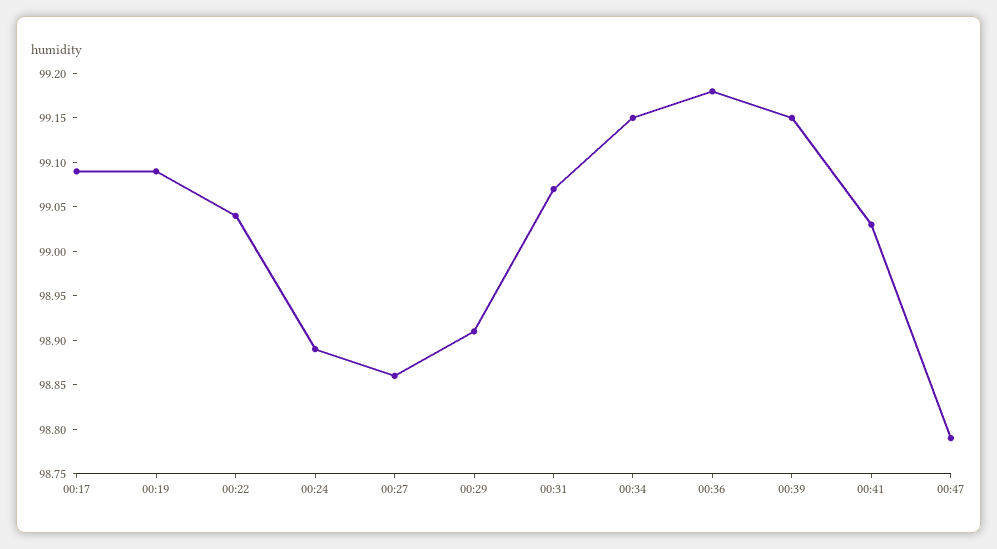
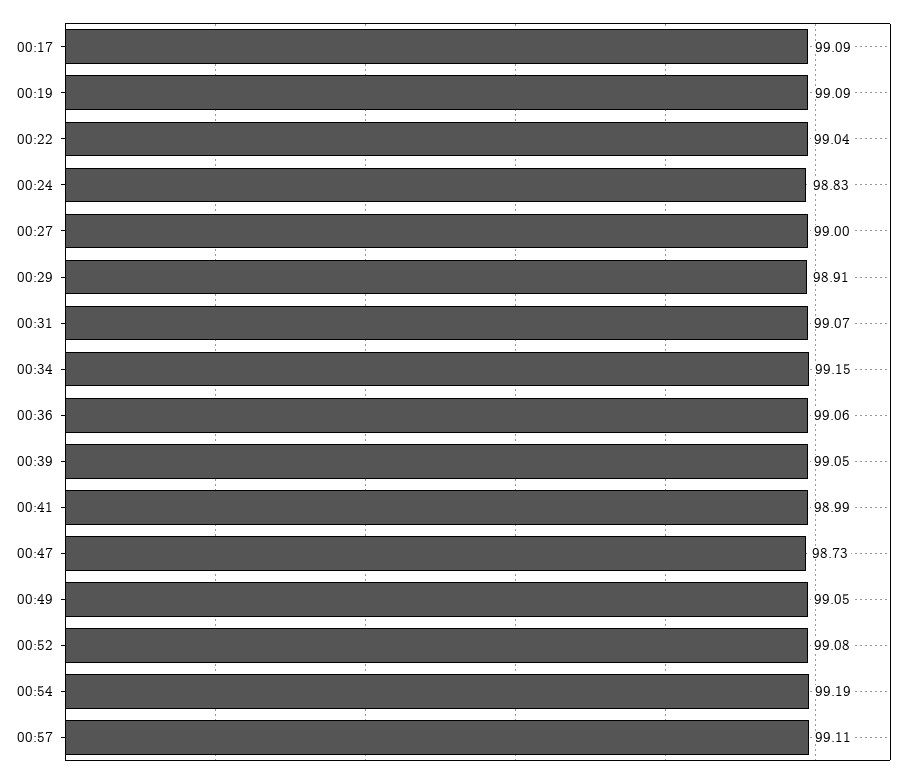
00:24: 98.89 -> 98.83
00:27: 98.86 -> 99
00:36: 99.18 -> 99.06
00:39: 99.15 -> 99.05
00:41: 99.03 -> 98.99
00:47: 98.79 -> 98.73
00:49: none -> 99.05
00:52: none -> 99.08
00:54: none -> 99.19
00:57: none -> 99.11

